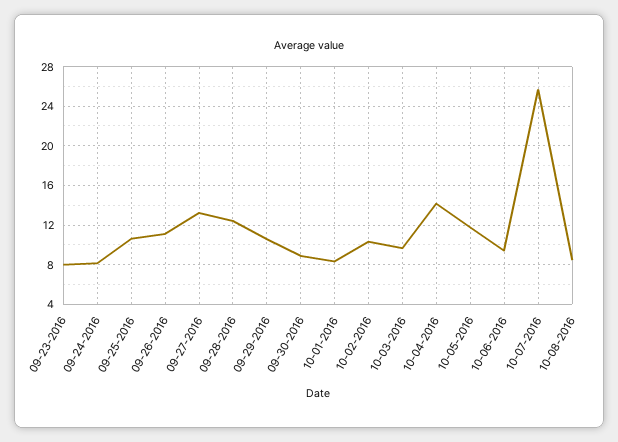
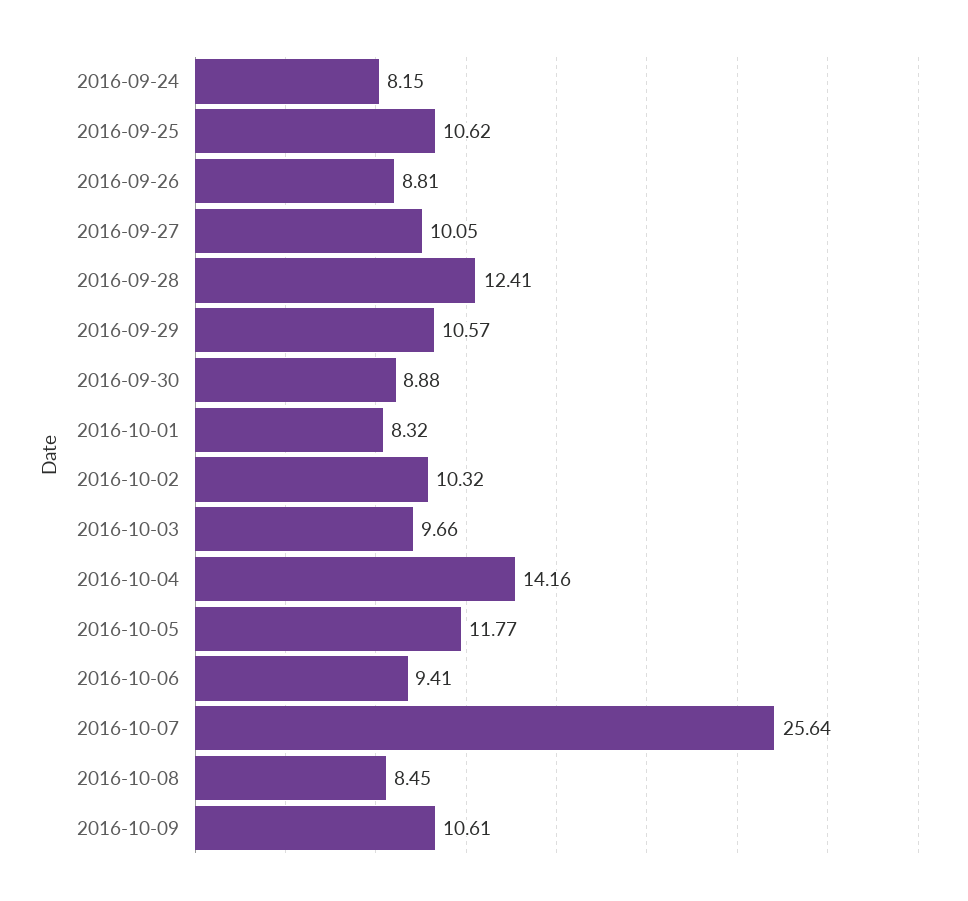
09-23-2016: 8 -> none
09-26-2016: 11 -> 8.81
09-27-2016: 13 -> 10.05
2016-10-09: none -> 10.61

